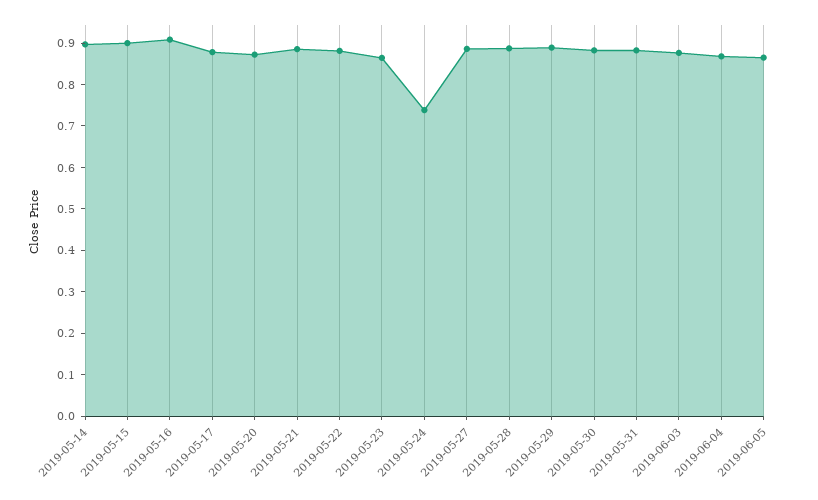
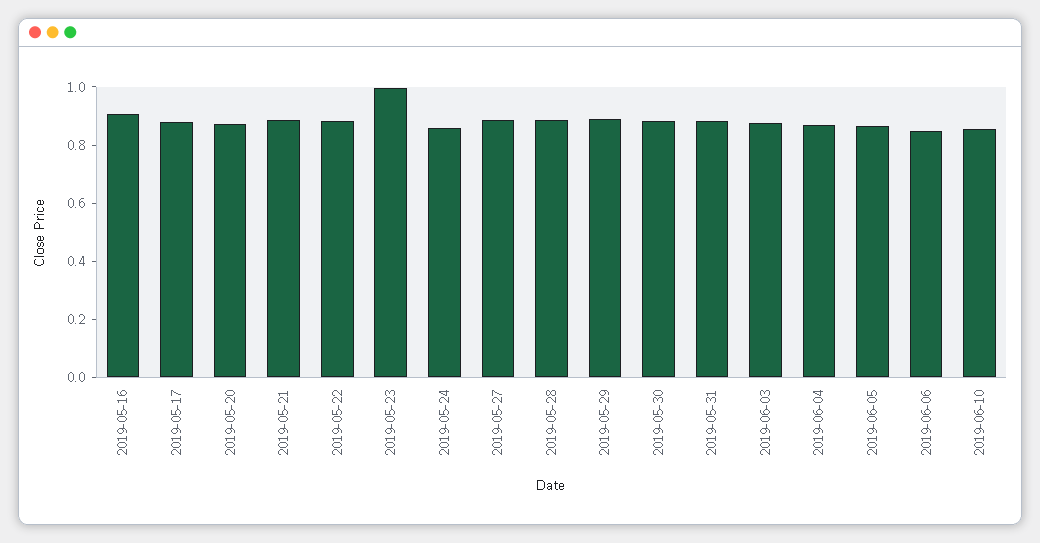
2019-05-14: 0.9 -> none
2019-05-15: 0.9 -> none
2019-05-23: 0.86 -> 1
2019-05-24: 0.74 -> 0.85
2019-06-06: none -> 0.85
2019-06-10: none -> 0.85

